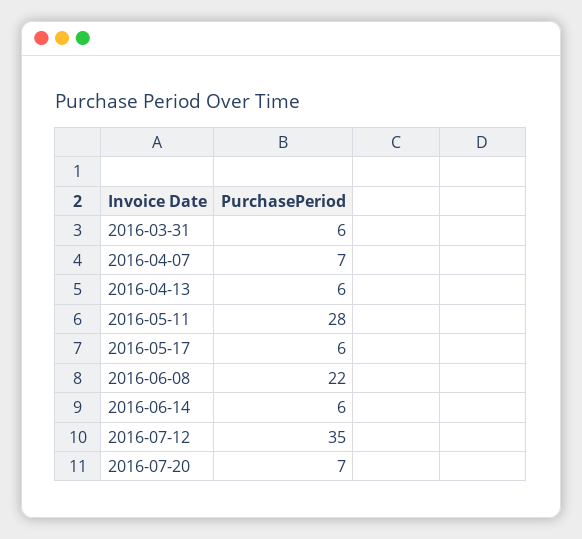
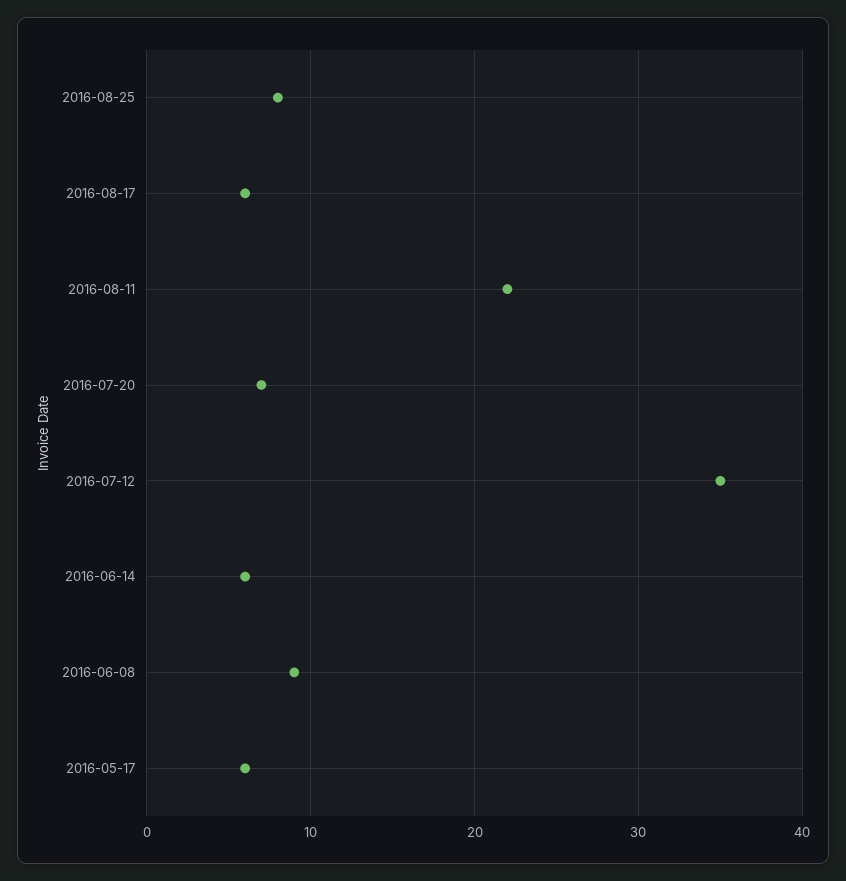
2016-03-31: 6 -> none
2016-04-07: 7 -> none
2016-04-13: 6 -> none
2016-05-11: 28 -> none
2016-06-08: 22 -> 9
2016-08-25: none -> 8
2016-08-17: none -> 6
2016-08-11: none -> 22

